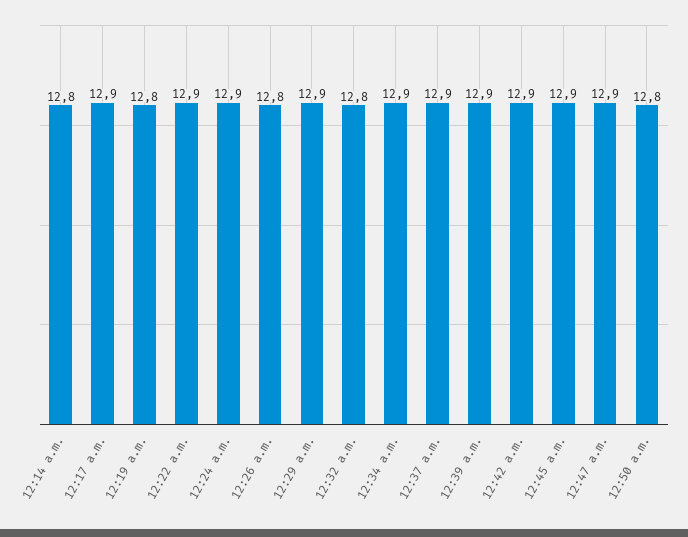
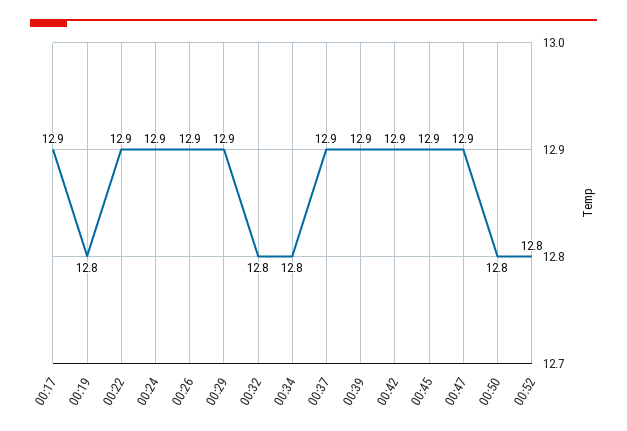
12:14 a.m.: 12.8 -> none
12:26 a.m.: 12.8 -> 12.9
12:34 a.m.: 12.9 -> 12.8
00:52: none -> 12.8

